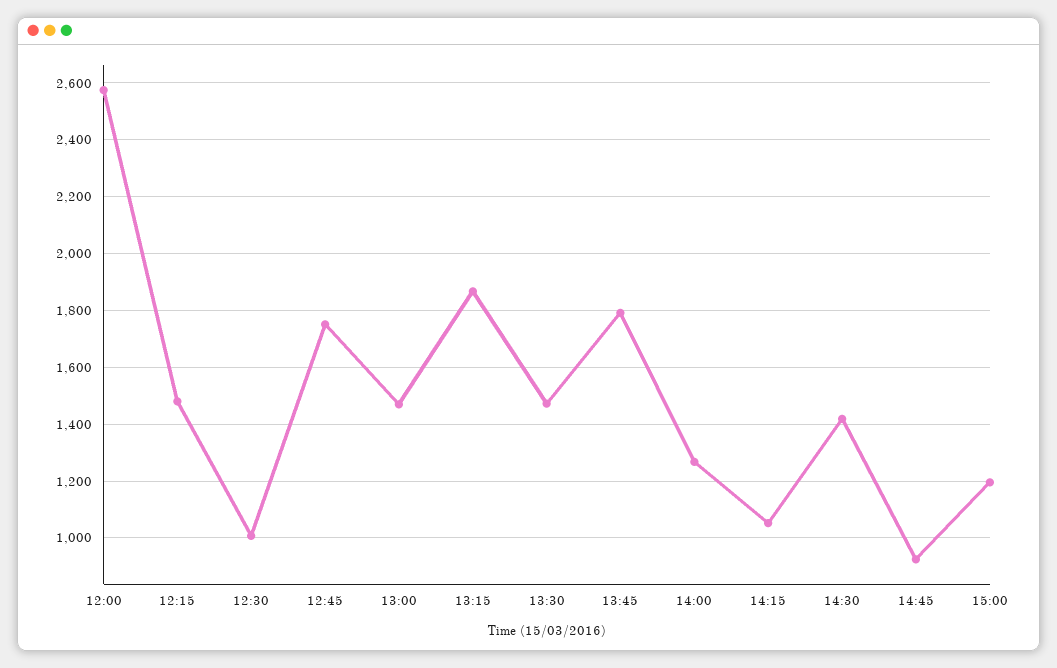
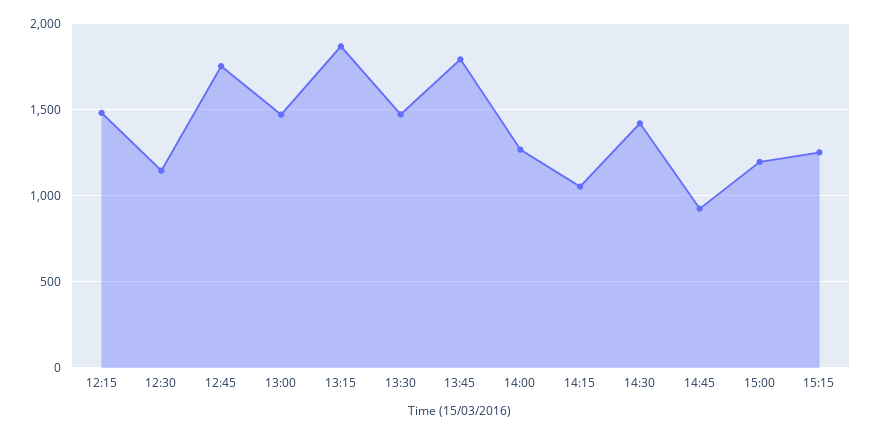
12:00: 2575 -> none
12:30: 1000 -> 1150
15:15: none -> 1250

